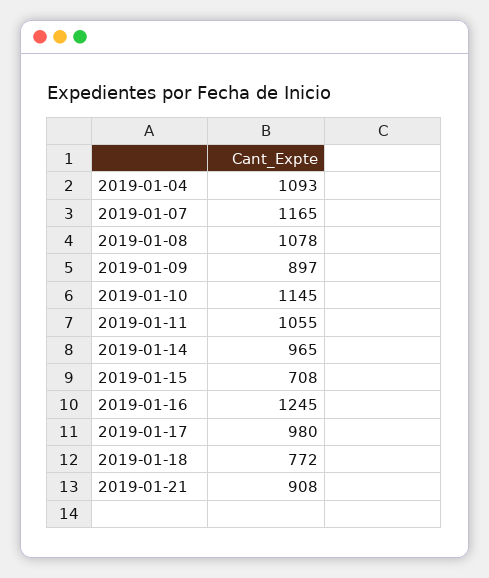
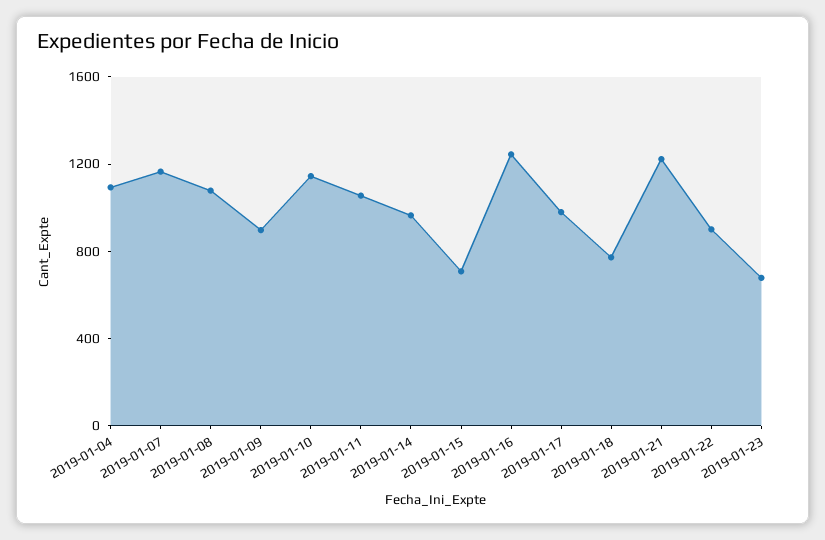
2019-01-21: 908 -> 1200
2019-01-22: none -> 900
2019-01-23: none -> 700

